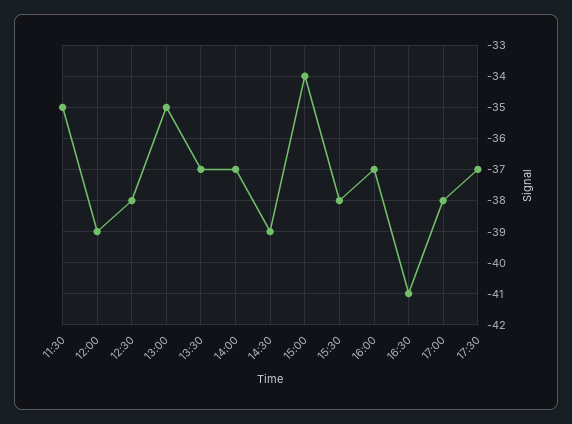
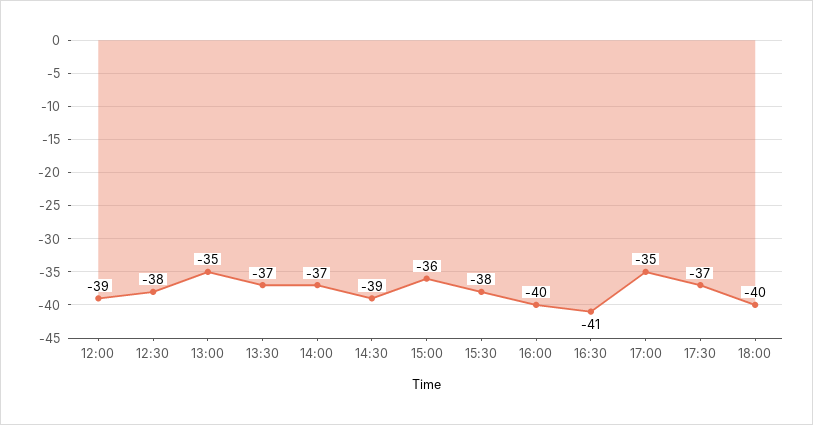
11:30: -35 -> none
15:00: -34 -> -36
16:00: -37 -> -40
17:00: -38 -> -35
18:00: none -> -40

